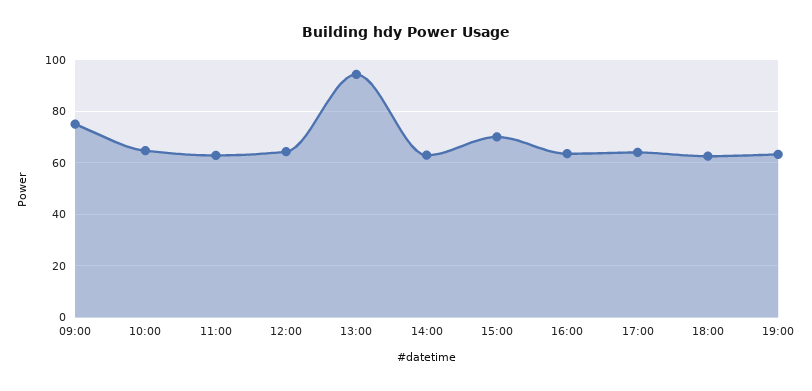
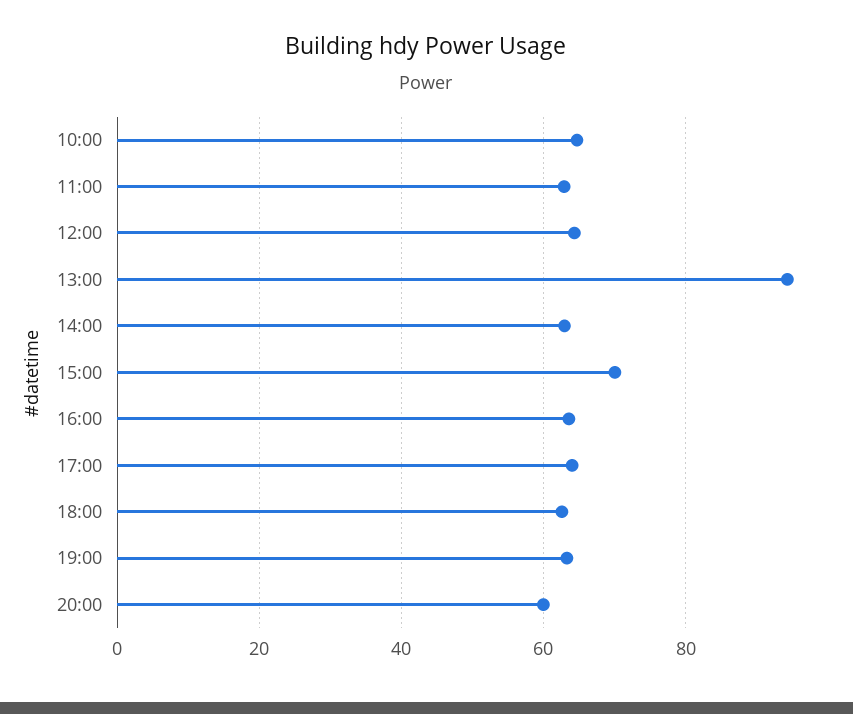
09:00: 75 -> none
20:00: none -> 60

